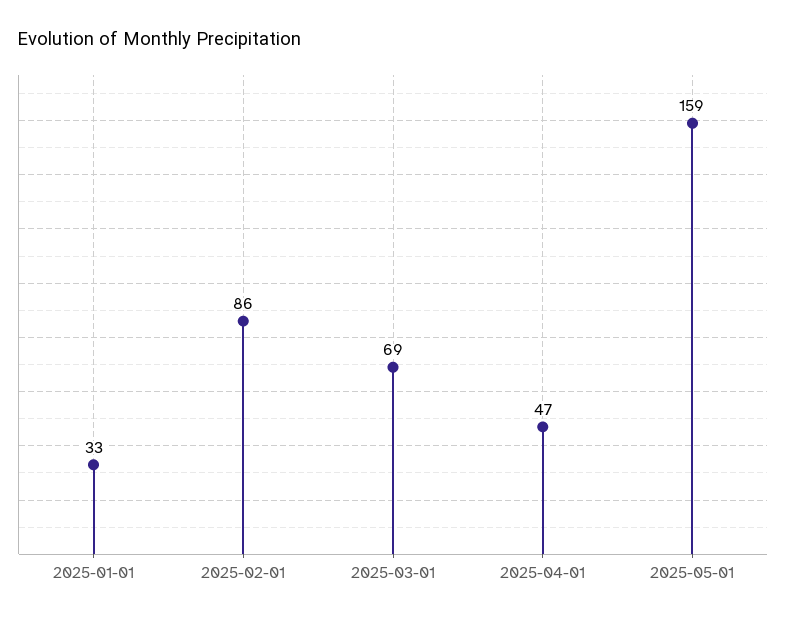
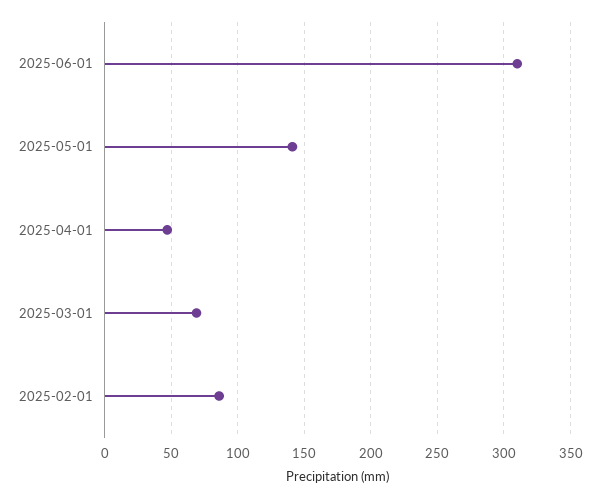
2025-01-01: 33 -> none
2025-05-01: 159 -> 140
2025-06-01: none -> 310

